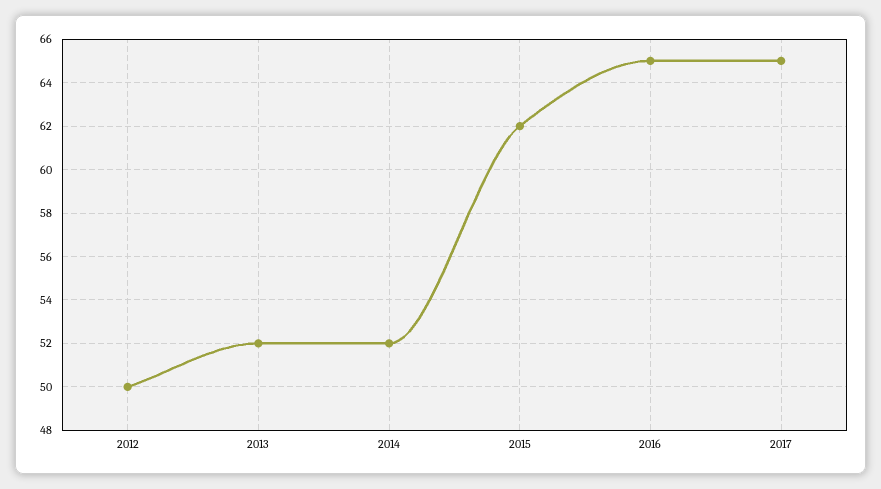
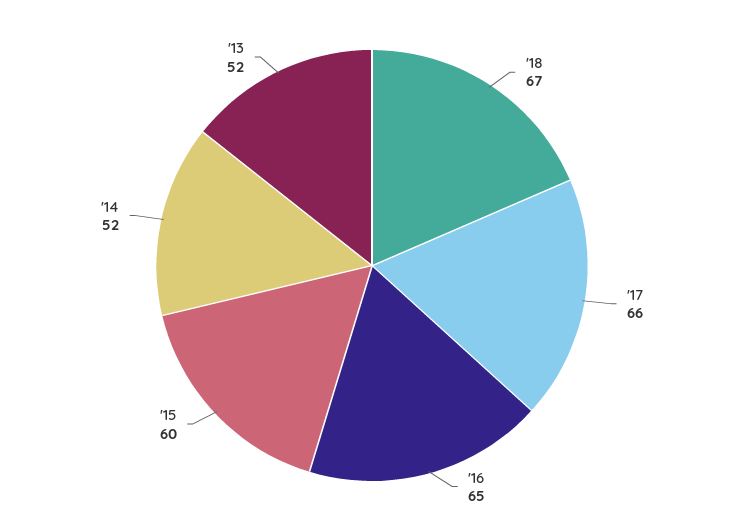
2012: 50 -> none
2015: 62 -> 60
2017: 65 -> 66
'18: none -> 67

